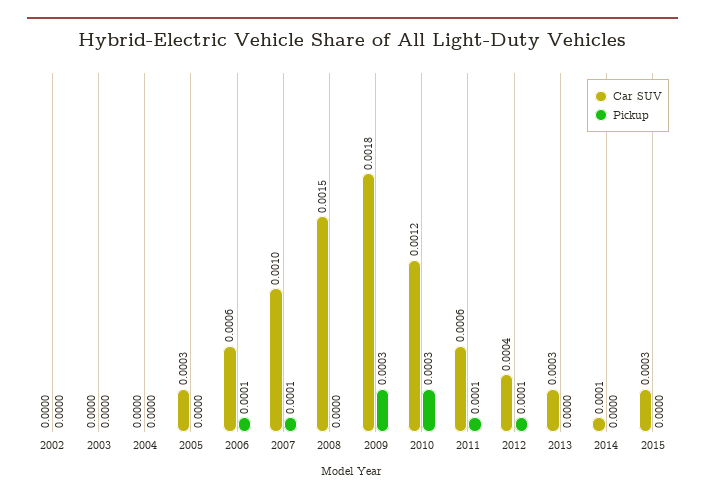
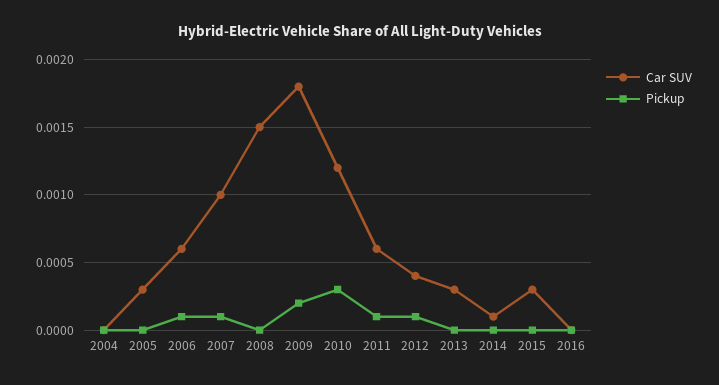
Car SUV, 2002: 0 -> none
Pickup, 2002: 0 -> none
Car SUV, 2003: 0 -> none
Pickup, 2003: 0 -> none
Pickup, 2009: 0.0003 -> 0.0002
Car SUV, 2016: none -> 0
Pickup, 2016: none -> 0

